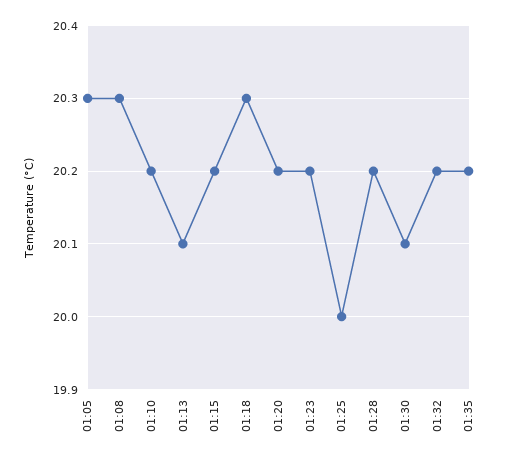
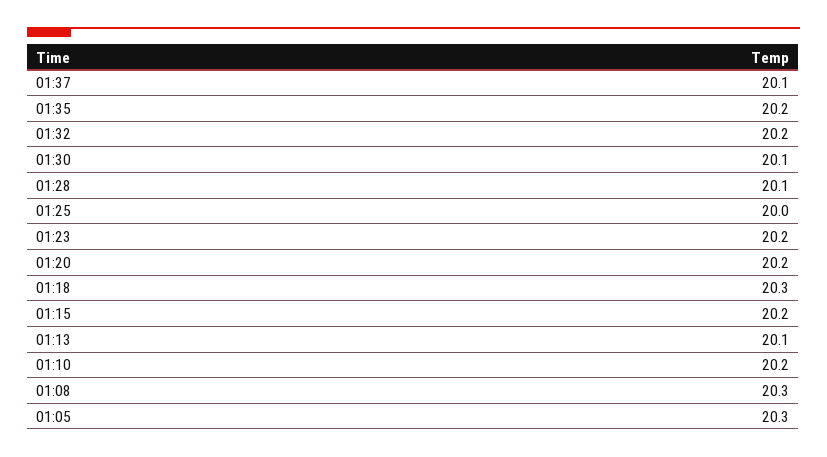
01:28: 20.2 -> 20.1
01:37: none -> 20.1

